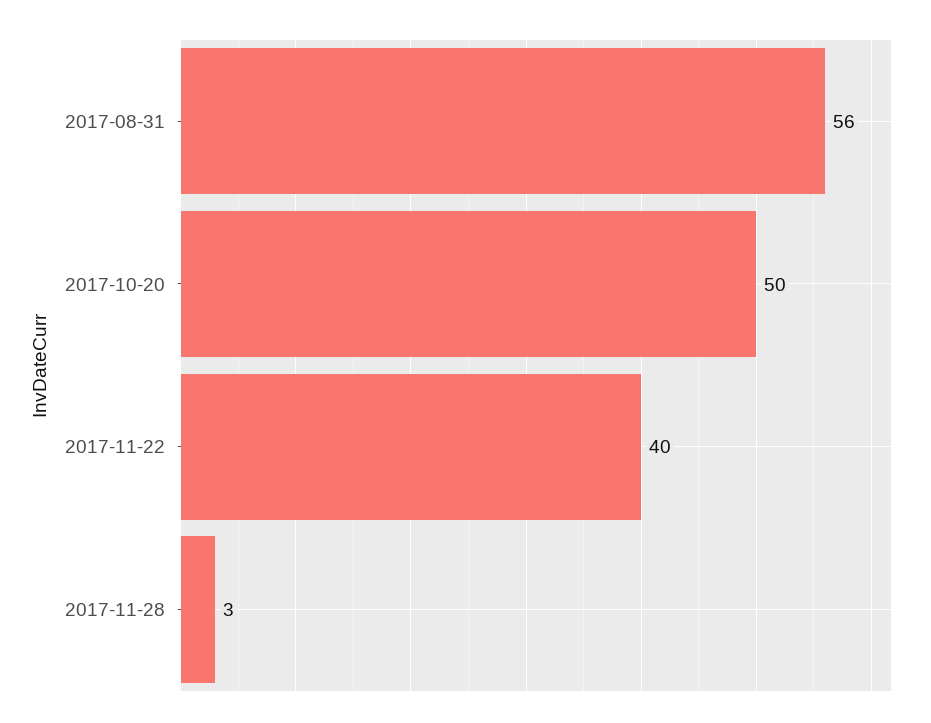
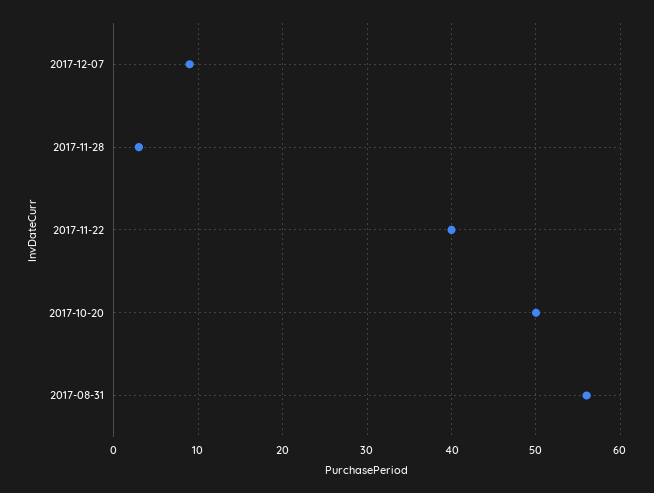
2017-12-07: none -> 9

